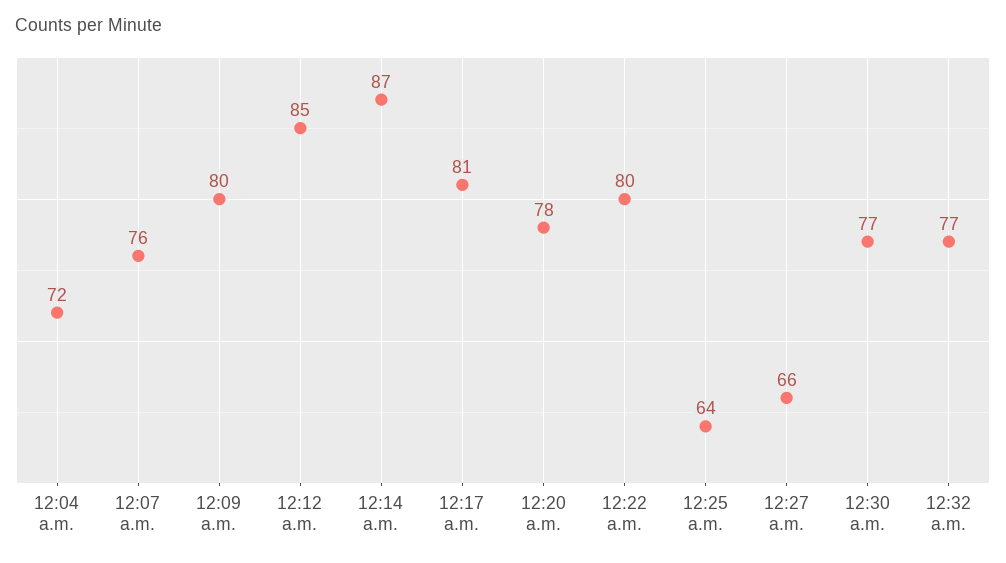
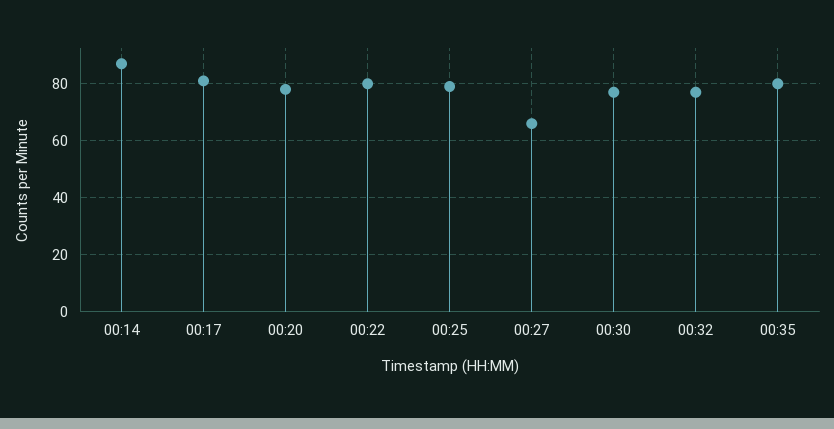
12:04 a.m.: 72 -> none
12:07 a.m.: 76 -> none
12:09 a.m.: 80 -> none
12:12 a.m.: 85 -> none
12:25 a.m.: 64 -> 80
00:35: none -> 80

